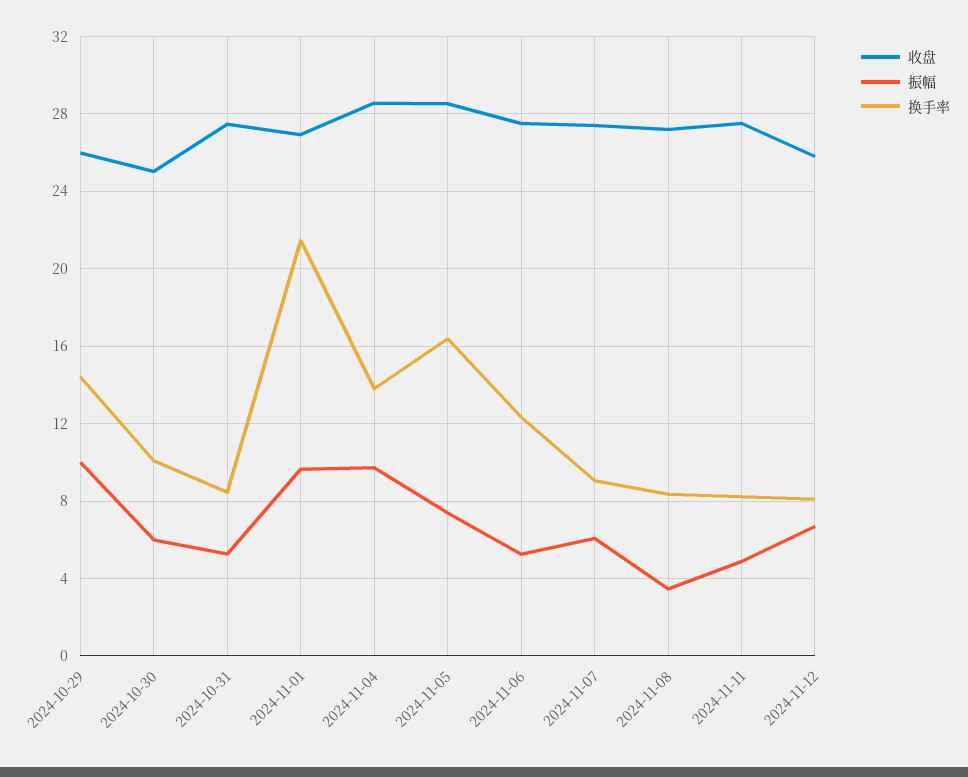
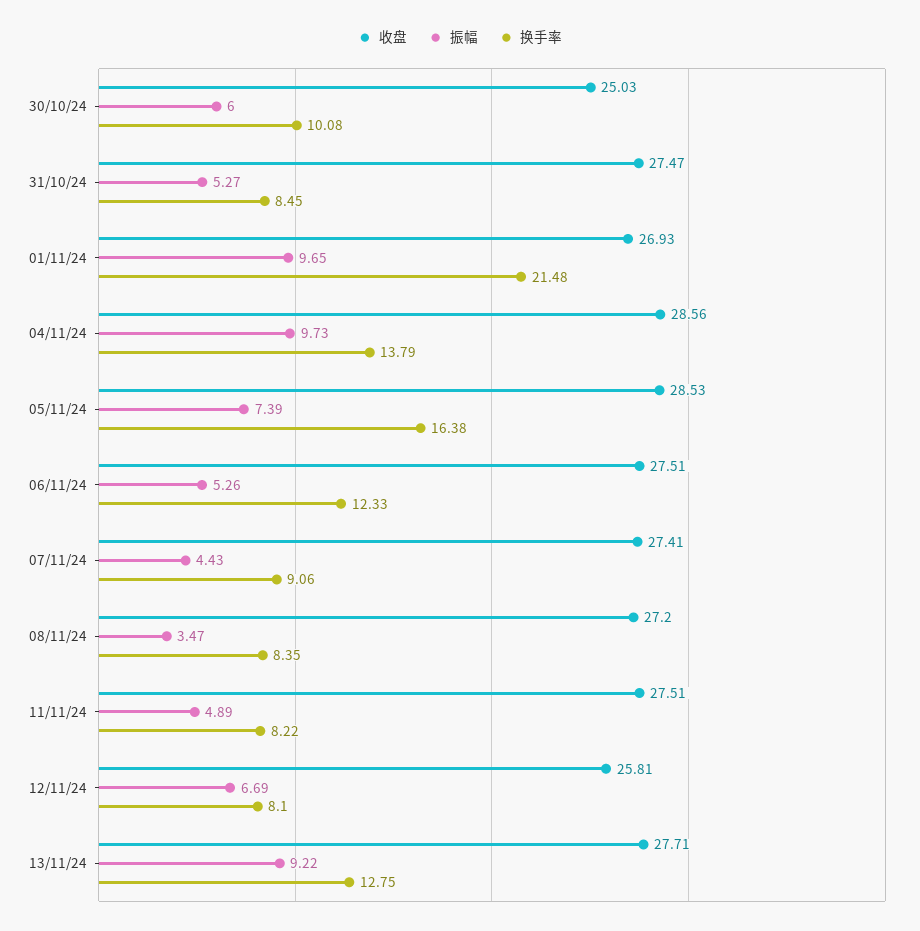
收盘, 2024-10-29: 26 -> none
振幅, 2024-10-29: 10 -> none
换手率, 2024-10-29: 14.5 -> none
振幅, 2024-11-07: 6 -> 4.43
收盘, 13/11/24: none -> 27.71
振幅, 13/11/24: none -> 9.22
换手率, 13/11/24: none -> 12.75

